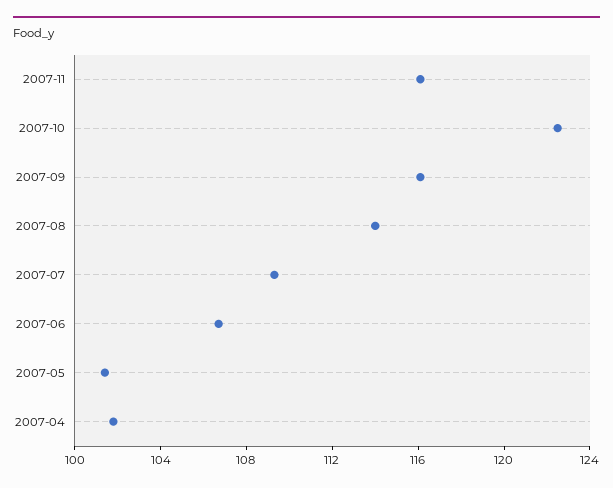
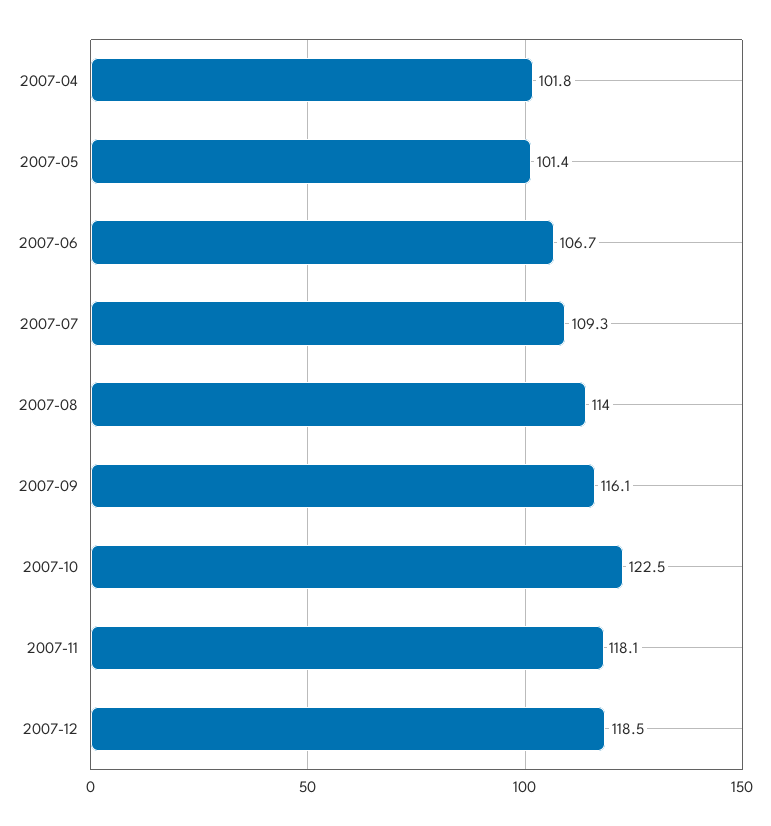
2007-11: 116 -> 118.1
2007-12: none -> 118.5

